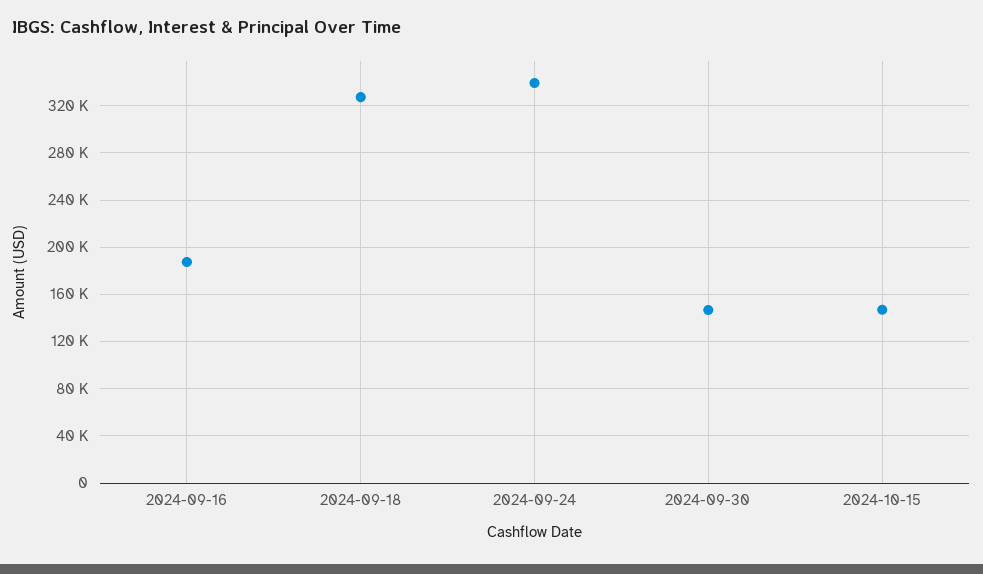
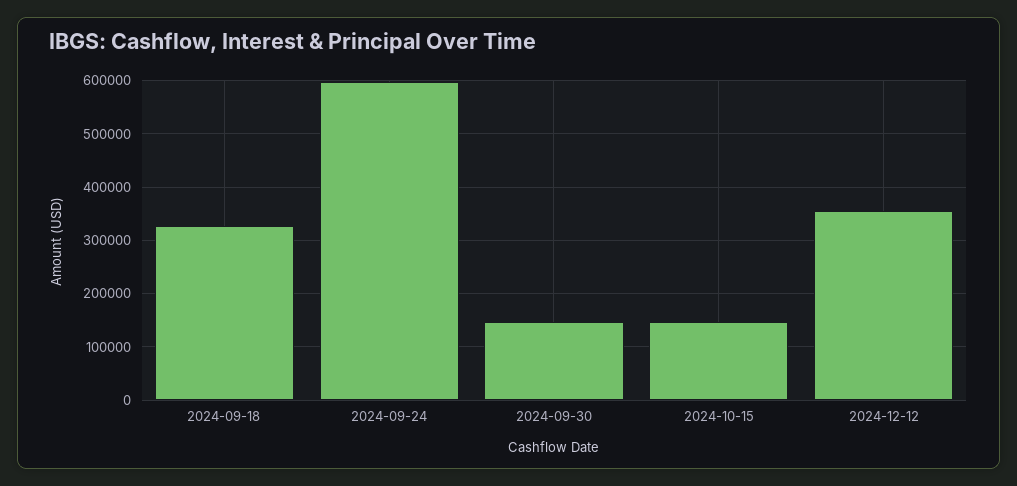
2024-09-16: 190000 -> none
2024-09-24: 340000 -> 600000
2024-12-12: none -> 360000

